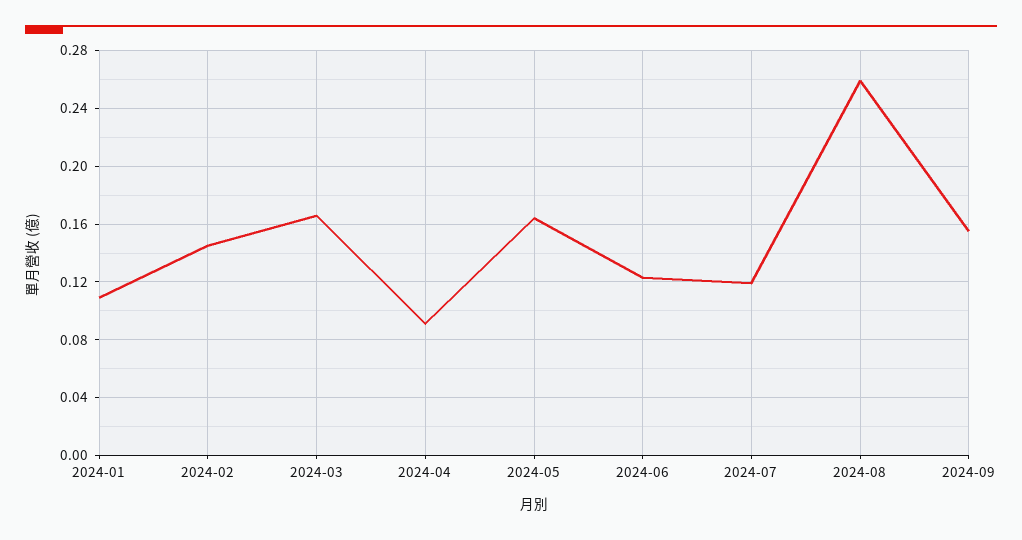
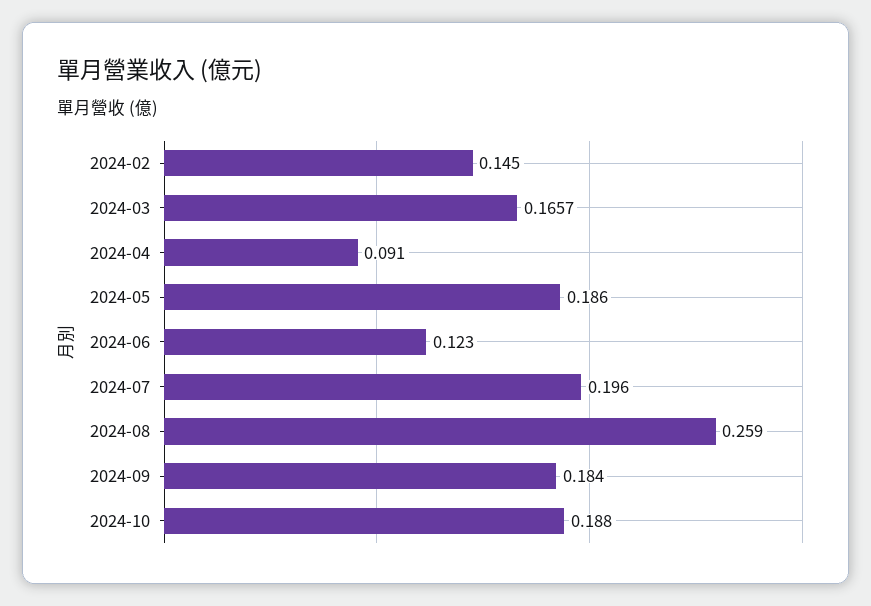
2024-01: 0.11 -> none
2024-05: 0.165 -> 0.186
2024-07: 0.12 -> 0.196
2024-09: 0.155 -> 0.184
2024-10: none -> 0.188

